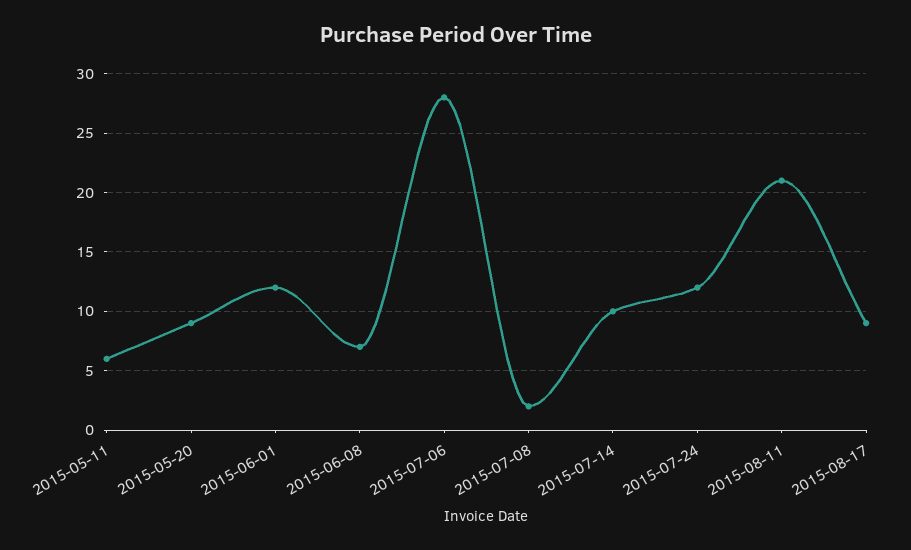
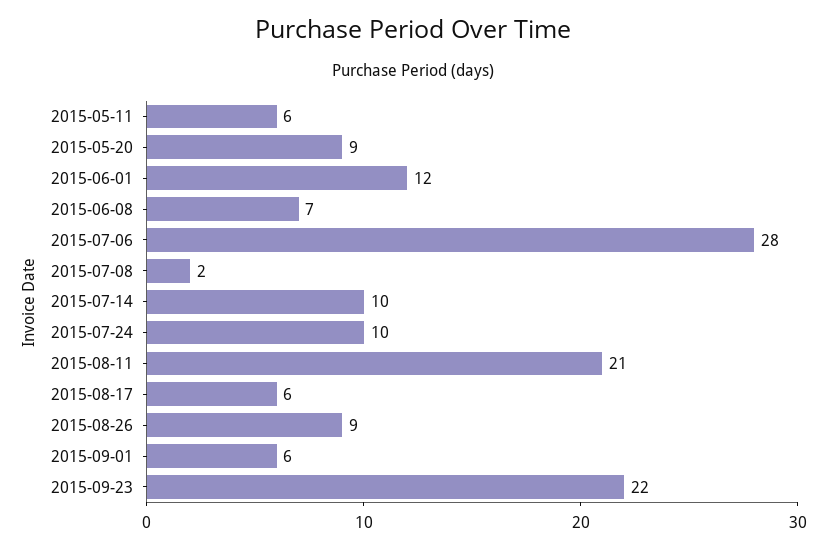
2015-07-24: 12 -> 10
2015-08-17: 9 -> 6
2015-08-26: none -> 9
2015-09-01: none -> 6
2015-09-23: none -> 22

